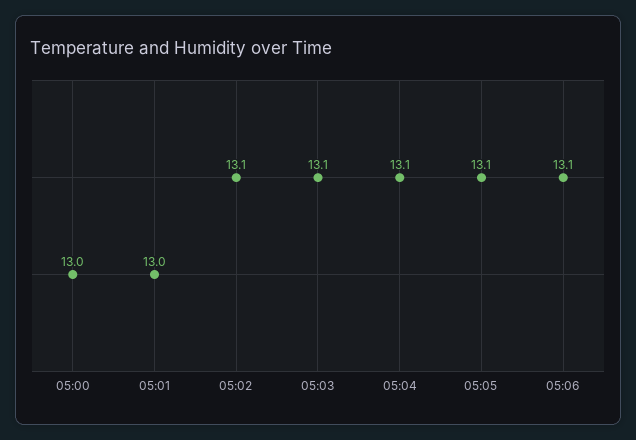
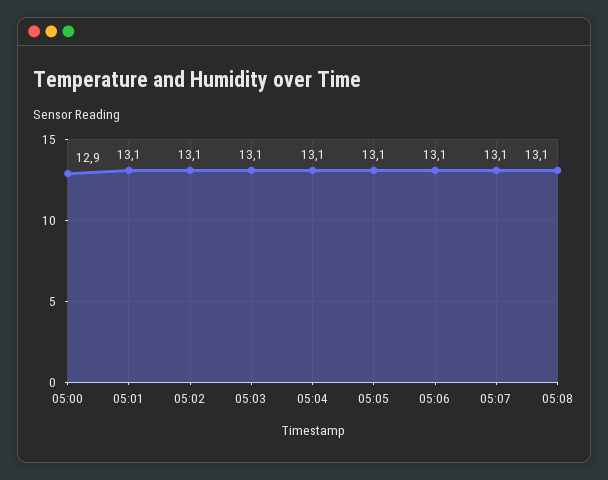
05:00: 13 -> 12.9
05:01: 13 -> 13.1
05:07: none -> 13.1
05:08: none -> 13.1

